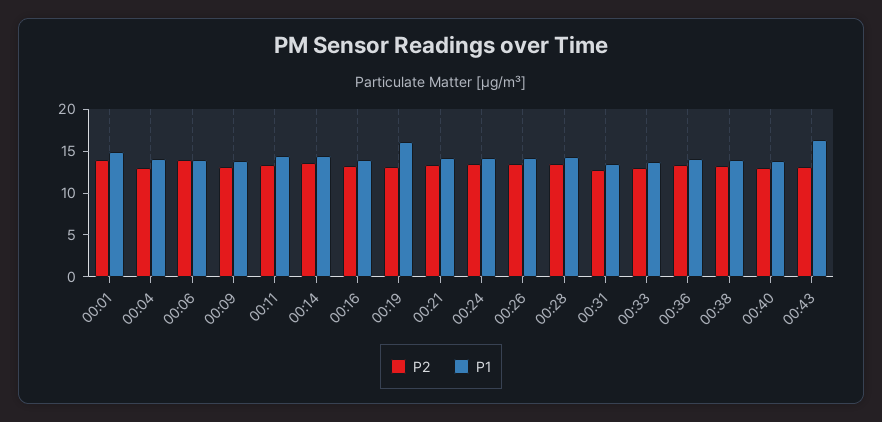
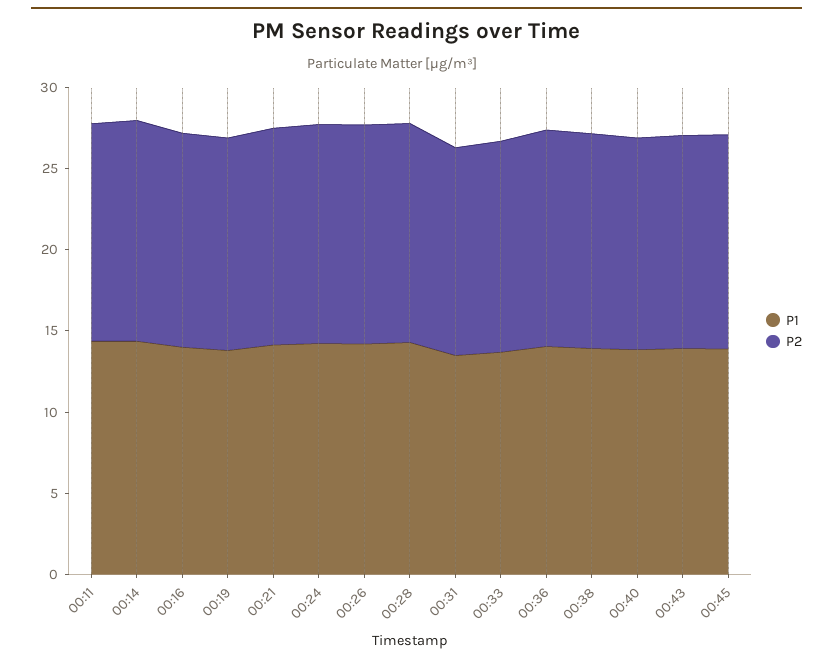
P2, 00:01: 14 -> none
P1, 00:01: 15 -> none
P2, 00:04: 13 -> none
P1, 00:04: 14 -> none
P2, 00:06: 14 -> none
P1, 00:06: 14 -> none
P2, 00:09: 13 -> none
P1, 00:09: 14 -> none
P1, 00:19: 16 -> 14
P1, 00:43: 16 -> 14
P1, 00:45: none -> 14
P2, 00:45: none -> 13

